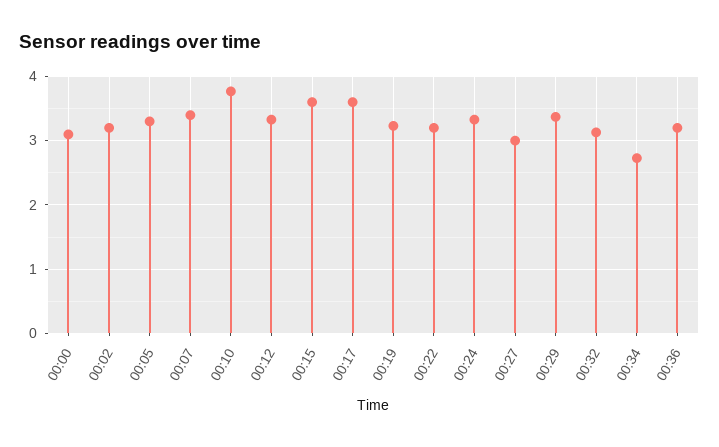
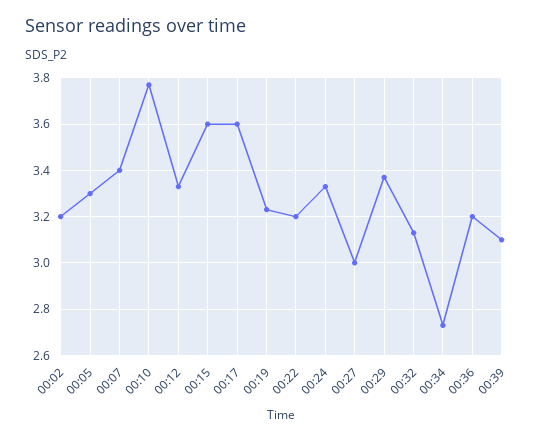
00:00: 3.1 -> none
00:39: none -> 3.1

